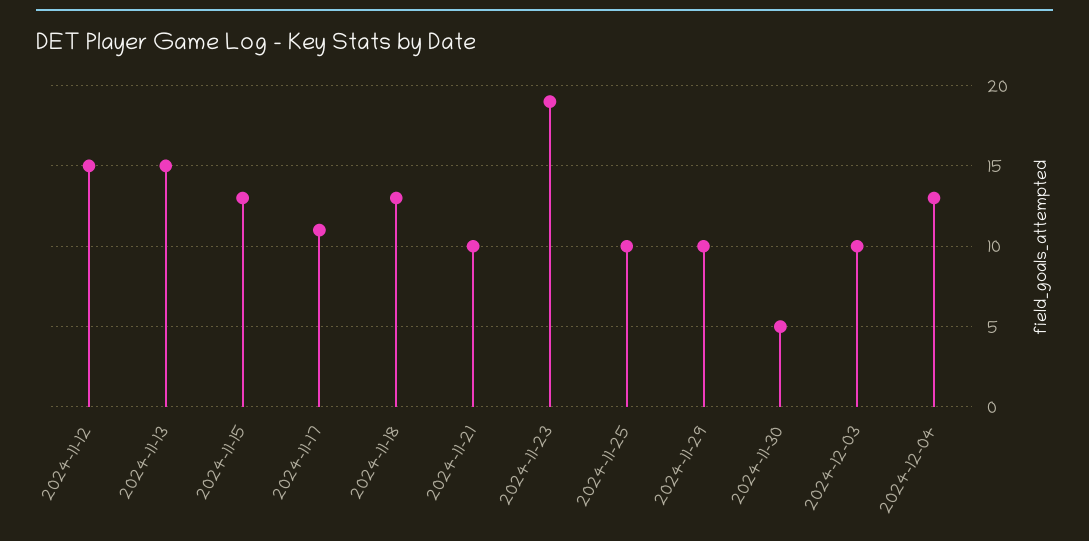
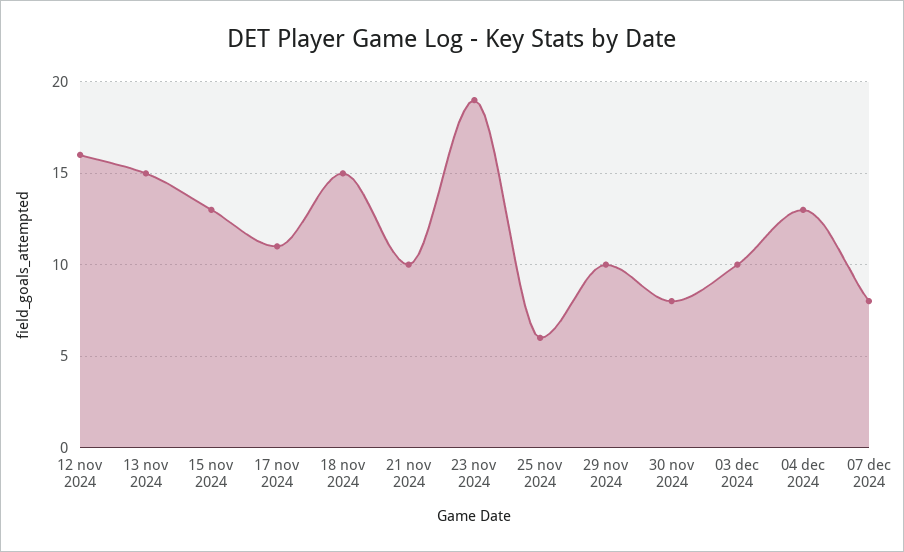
2024-11-12: 15 -> 16
2024-11-18: 13 -> 15
2024-11-25: 10 -> 6
2024-11-30: 5 -> 8
07 dec 2024: none -> 8

